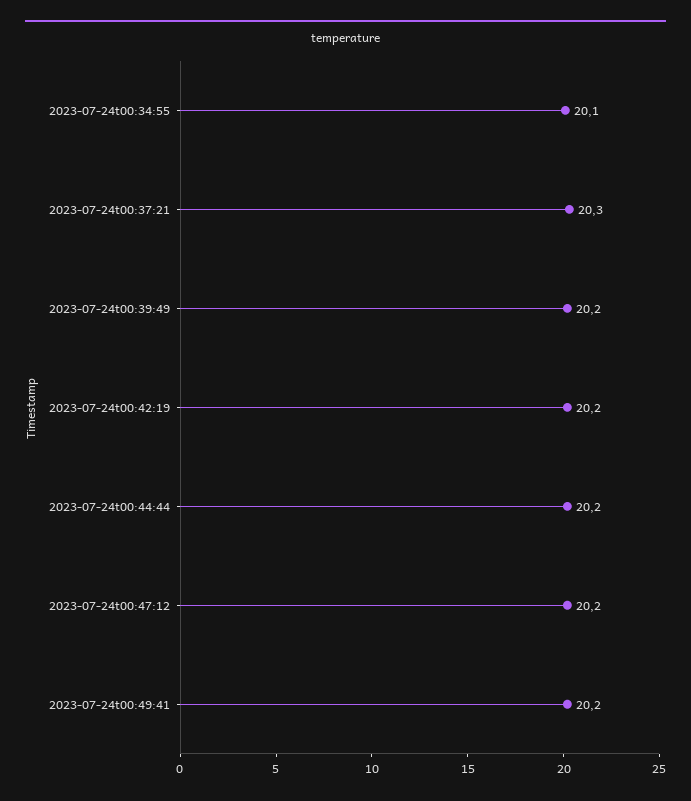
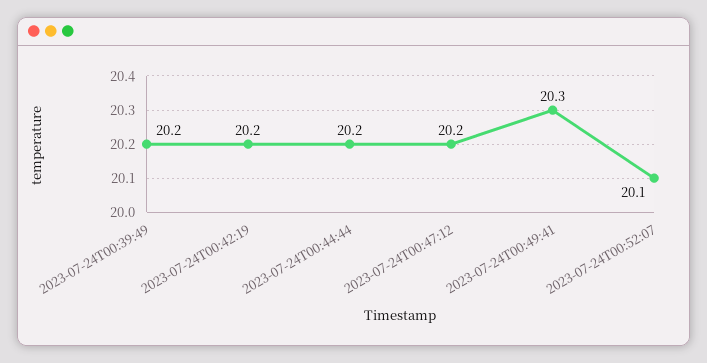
2023-07-24t00:34:55: 20.1 -> none
2023-07-24t00:37:21: 20.3 -> none
2023-07-24t00:49:41: 20.2 -> 20.3
2023-07-24T00:52:07: none -> 20.1

